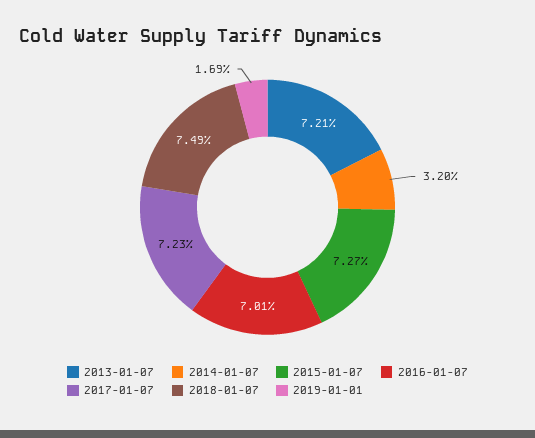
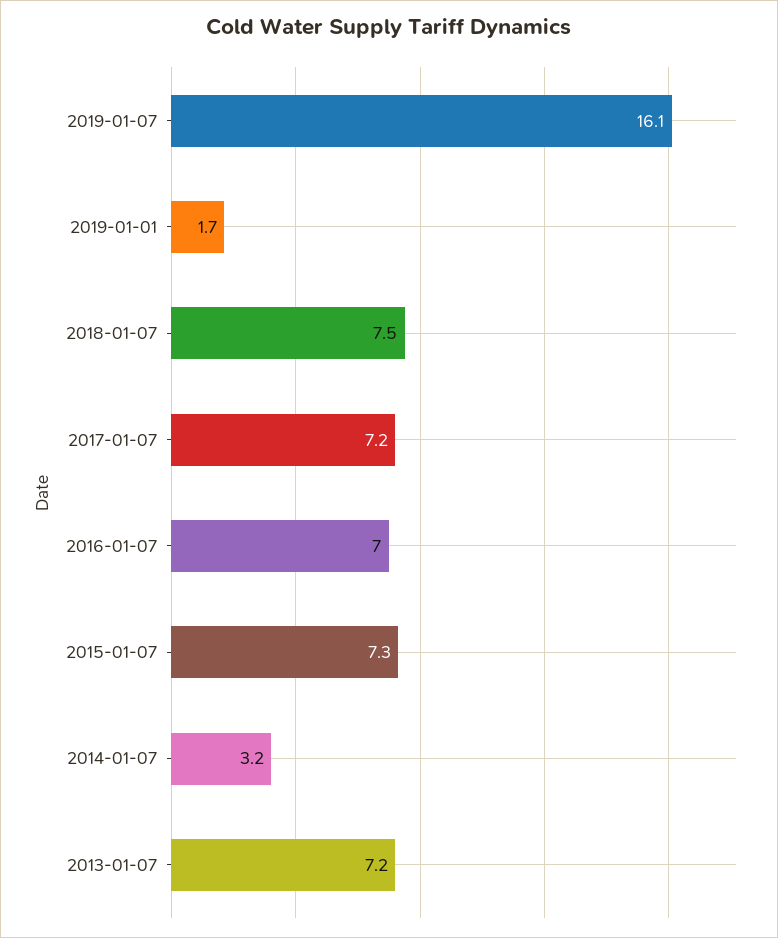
2019-01-07: none -> 16.1

